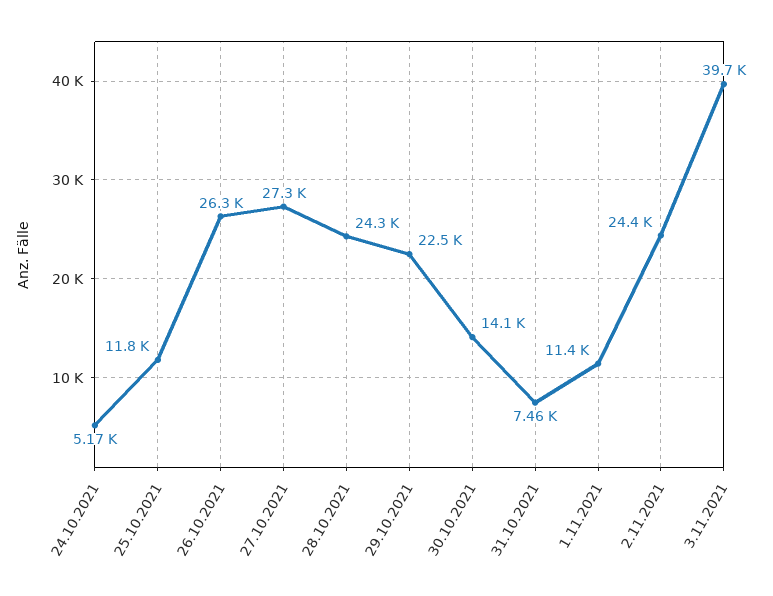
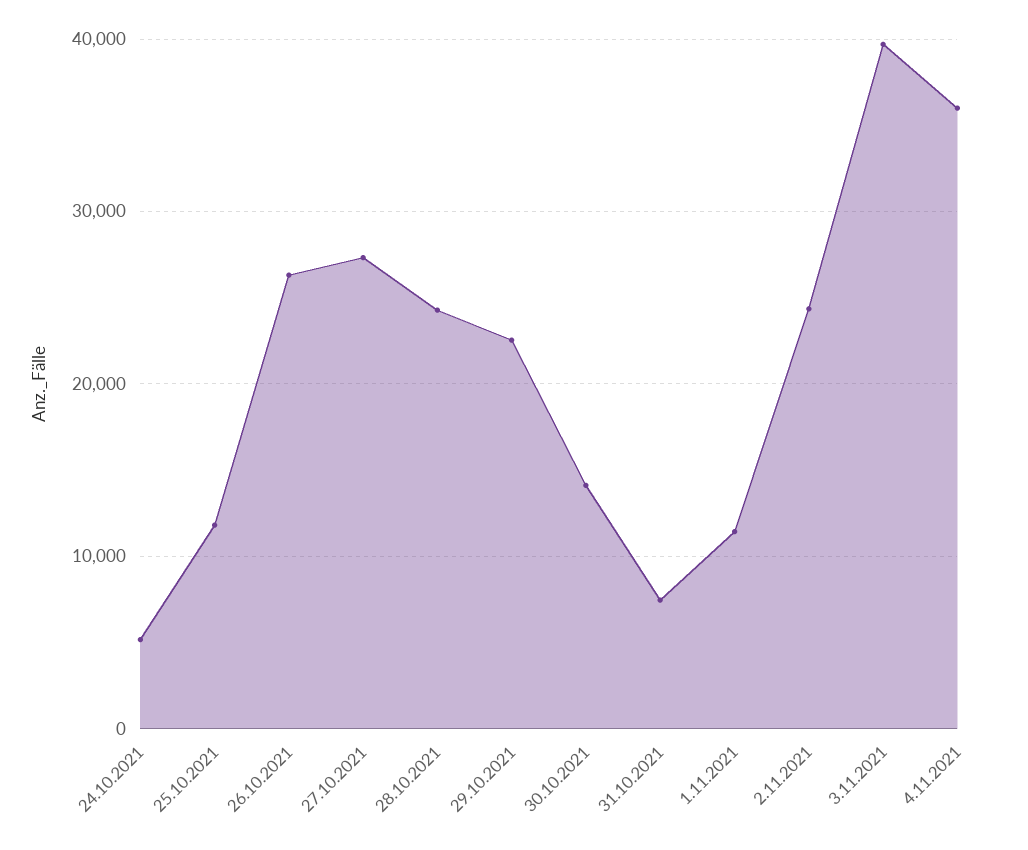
4.11.2021: none -> 36000

